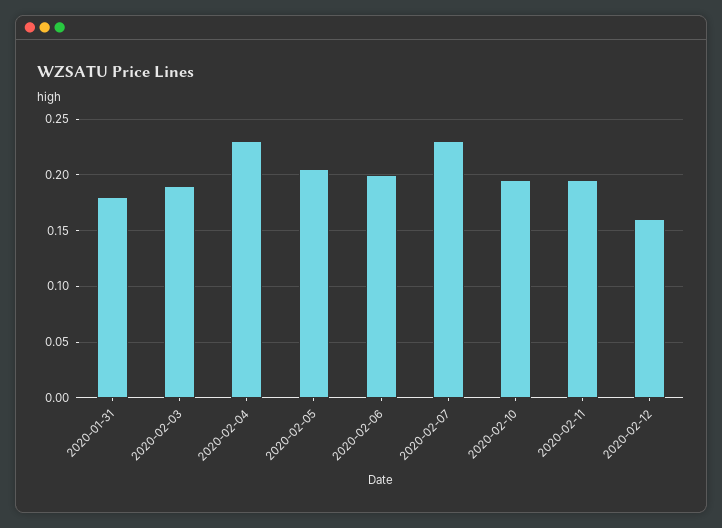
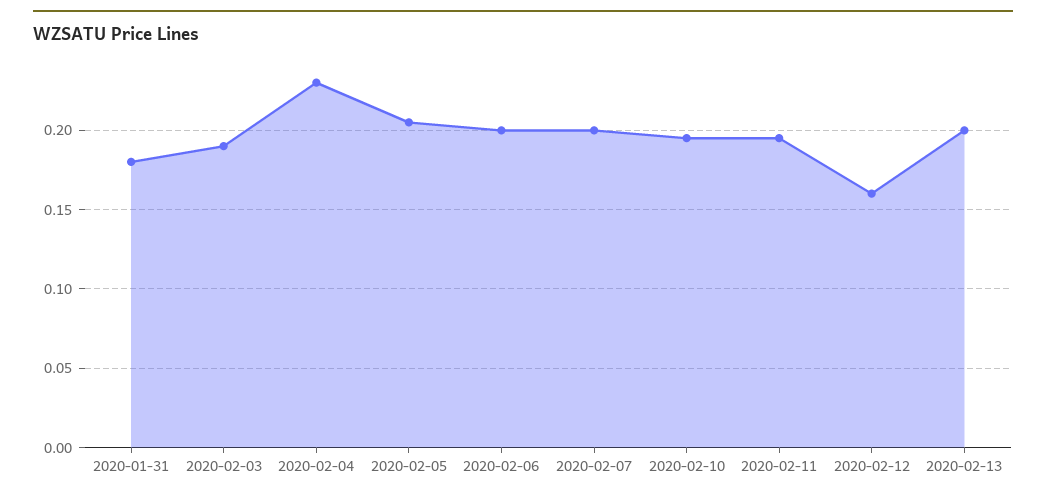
2020-02-07: 0.23 -> 0.2
2020-02-13: none -> 0.2

